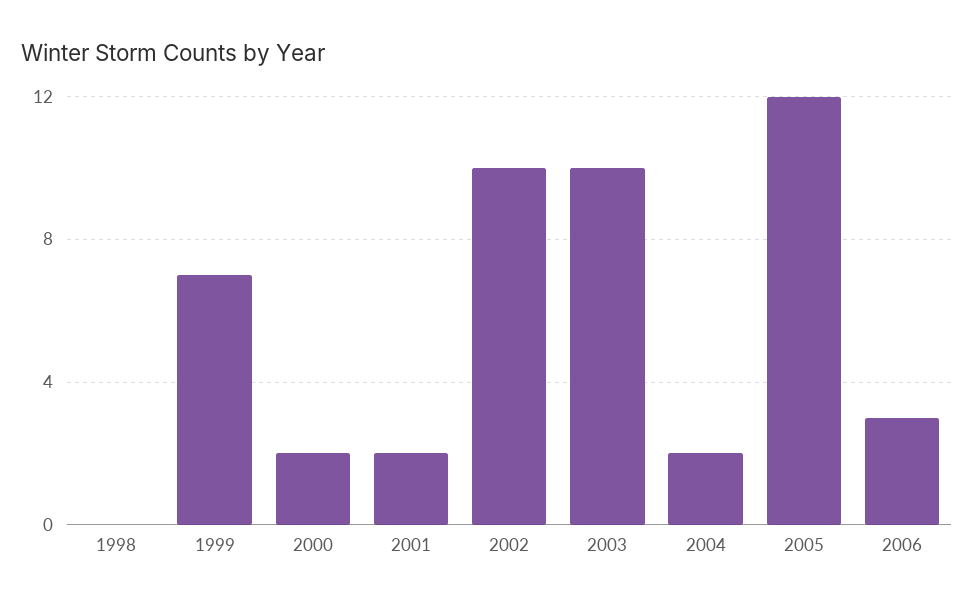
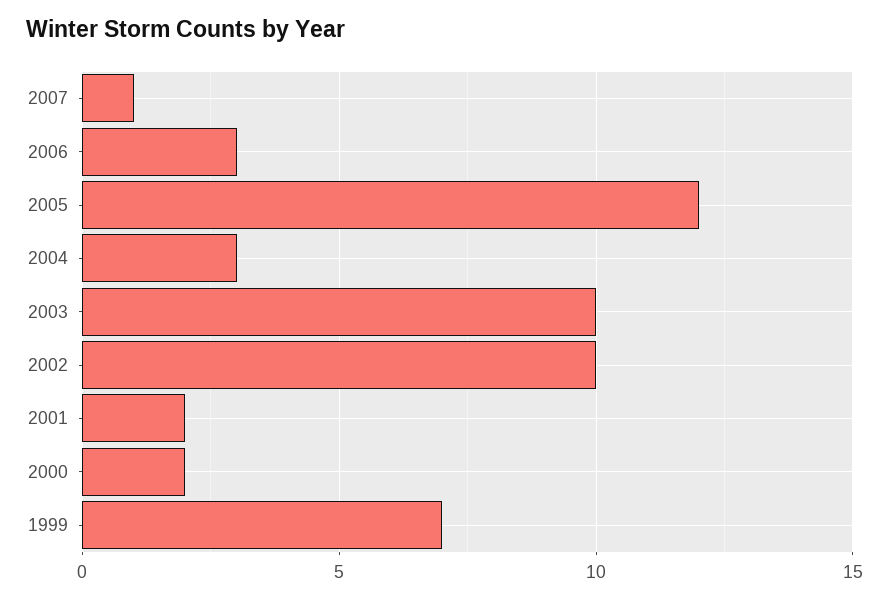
1998: 0 -> none
2004: 2 -> 3
2007: none -> 1

